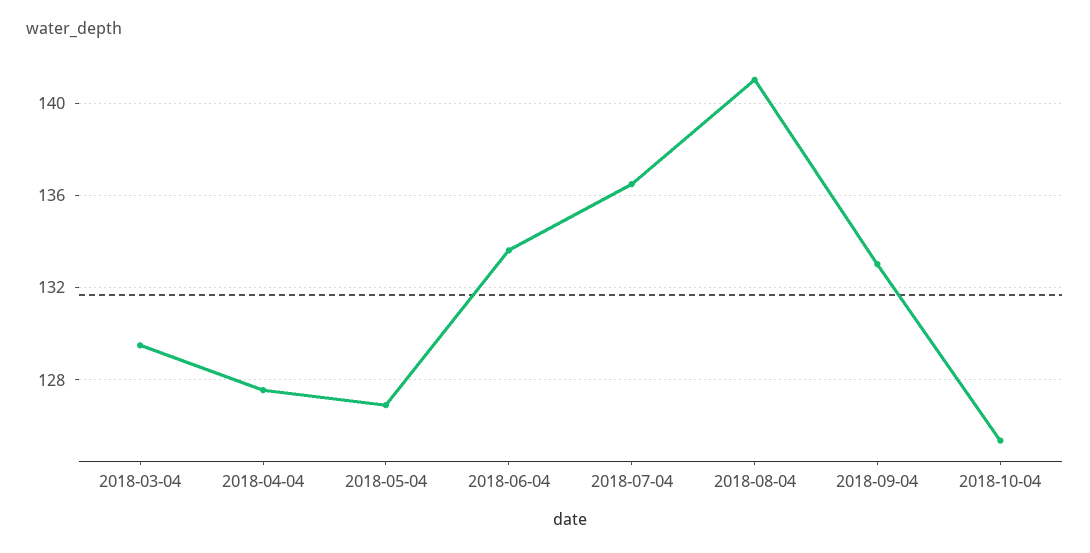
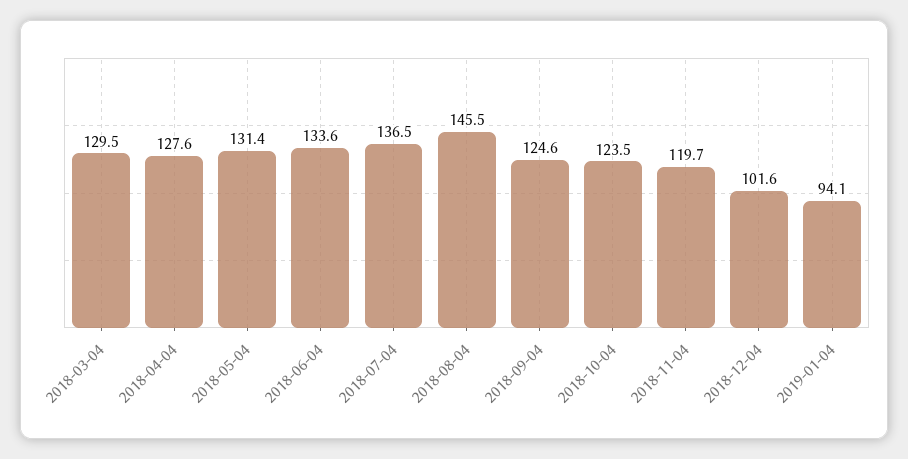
2018-05-04: 127 -> 131.4
2018-08-04: 141 -> 145.5
2018-09-04: 133 -> 124.6
2018-10-04: 125.5 -> 123.5
2018-11-04: none -> 119.7
2018-12-04: none -> 101.6
2019-01-04: none -> 94.1

